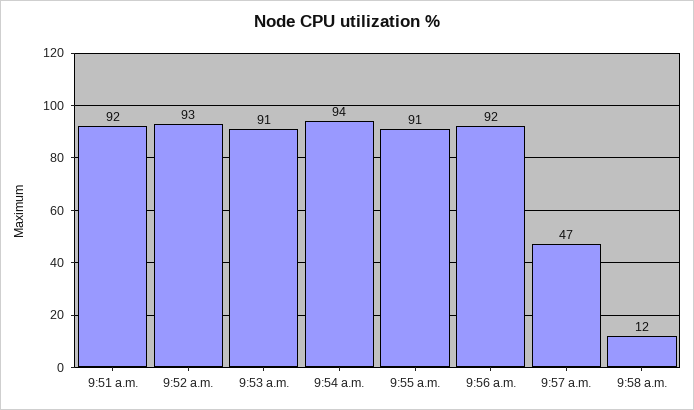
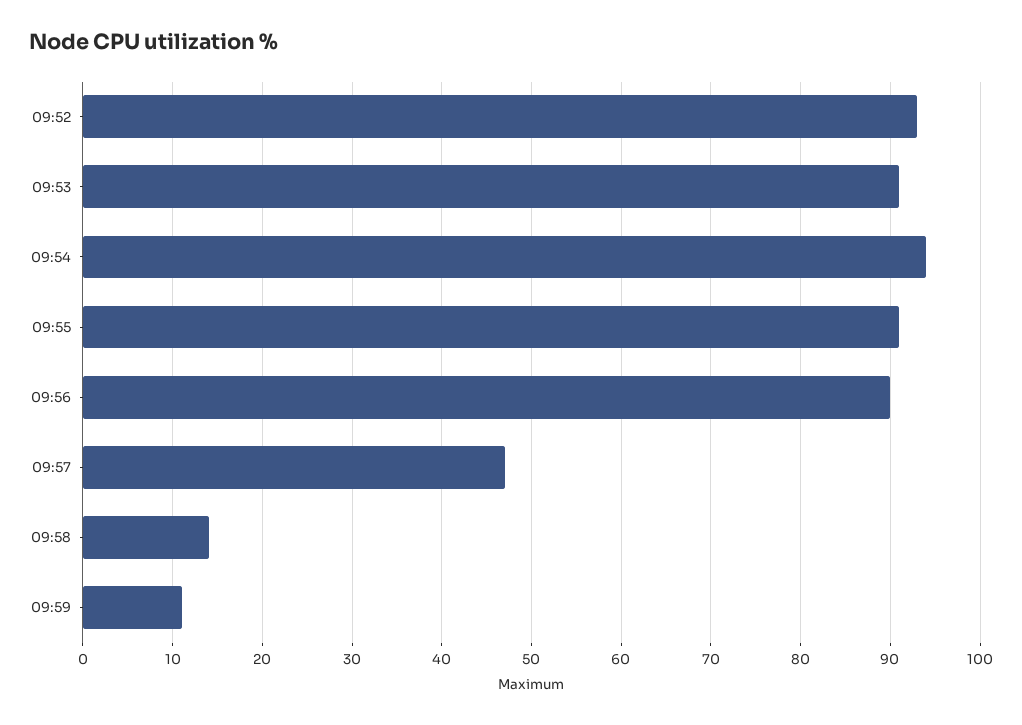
9:51 a.m.: 92 -> none
9:56 a.m.: 92 -> 90
9:58 a.m.: 12 -> 14
09:59: none -> 11

